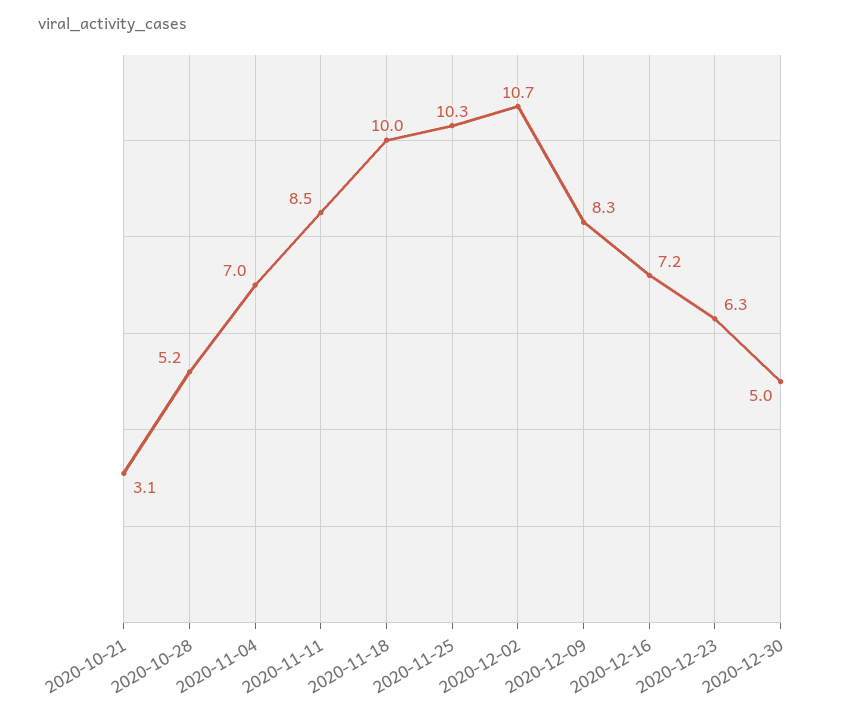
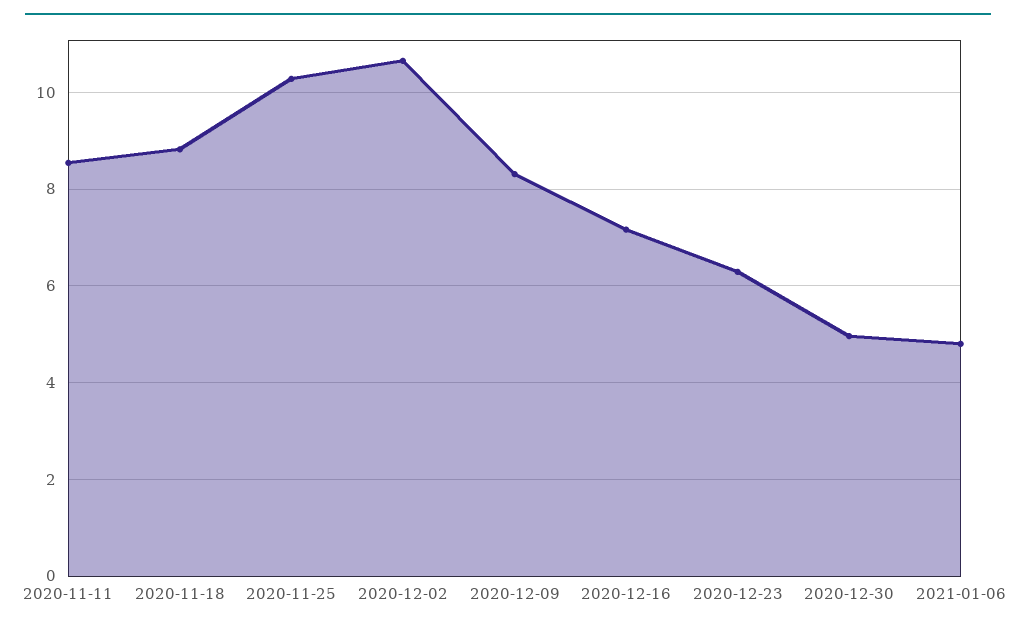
2020-10-21: 3.1 -> none
2020-10-28: 5.2 -> none
2020-11-04: 7 -> none
2020-11-18: 10 -> 8.8
2021-01-06: none -> 4.8

